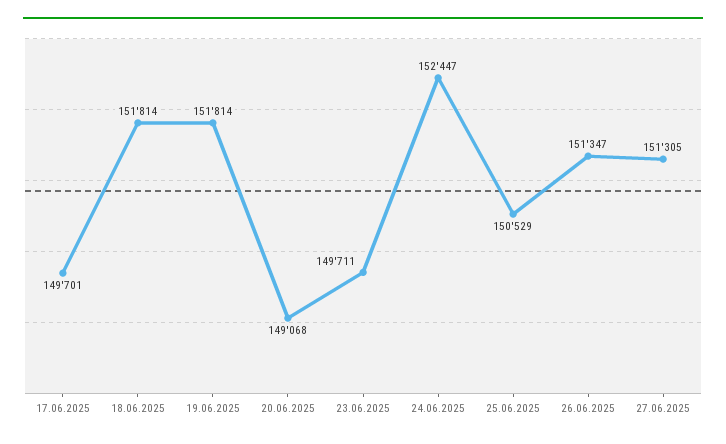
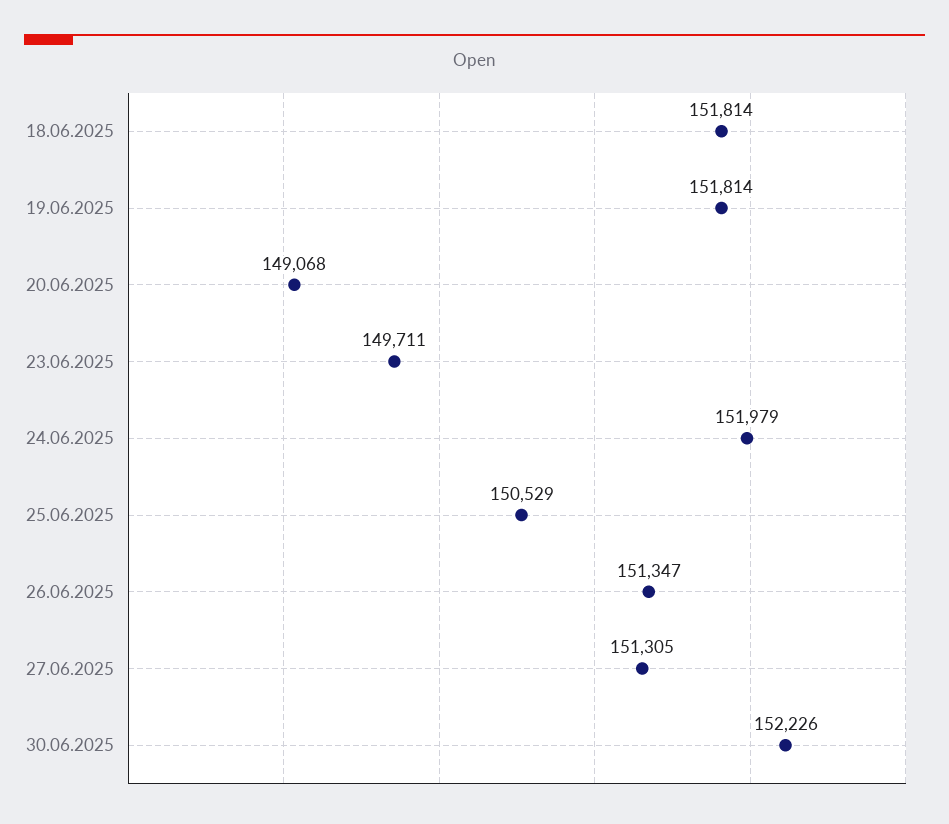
17.06.2025: 149701 -> none
24.06.2025: 152447 -> 151979
30.06.2025: none -> 152226

